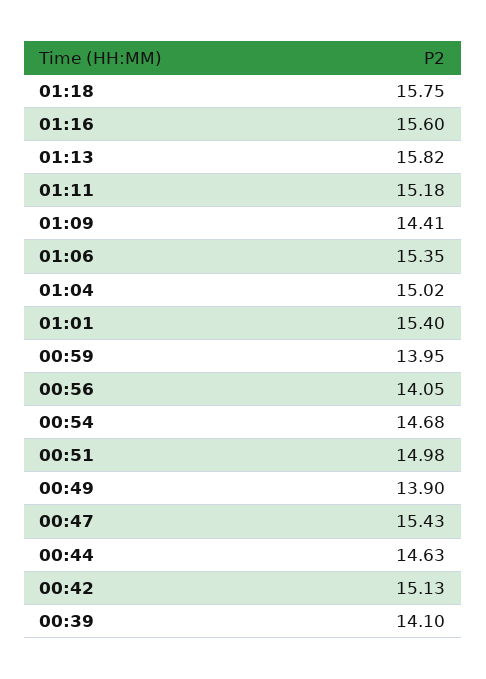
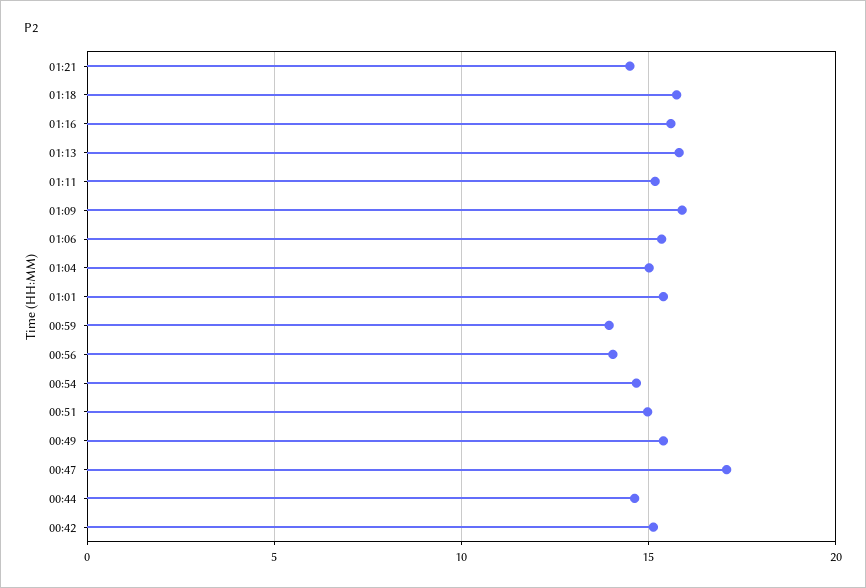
01:09: 14.41 -> 16
00:49: 13.9 -> 15.5
00:47: 15.43 -> 17
00:39: 14.1 -> none
01:21: none -> 14.5

